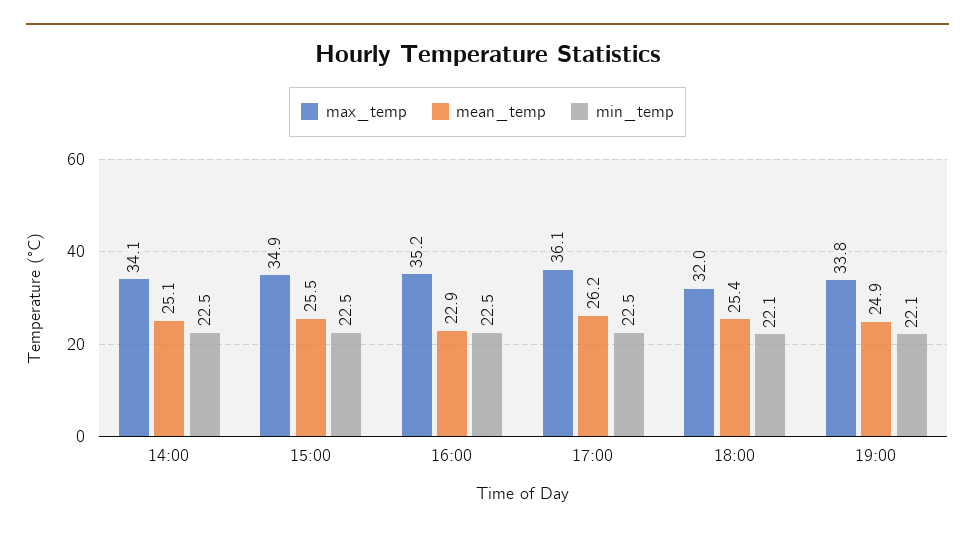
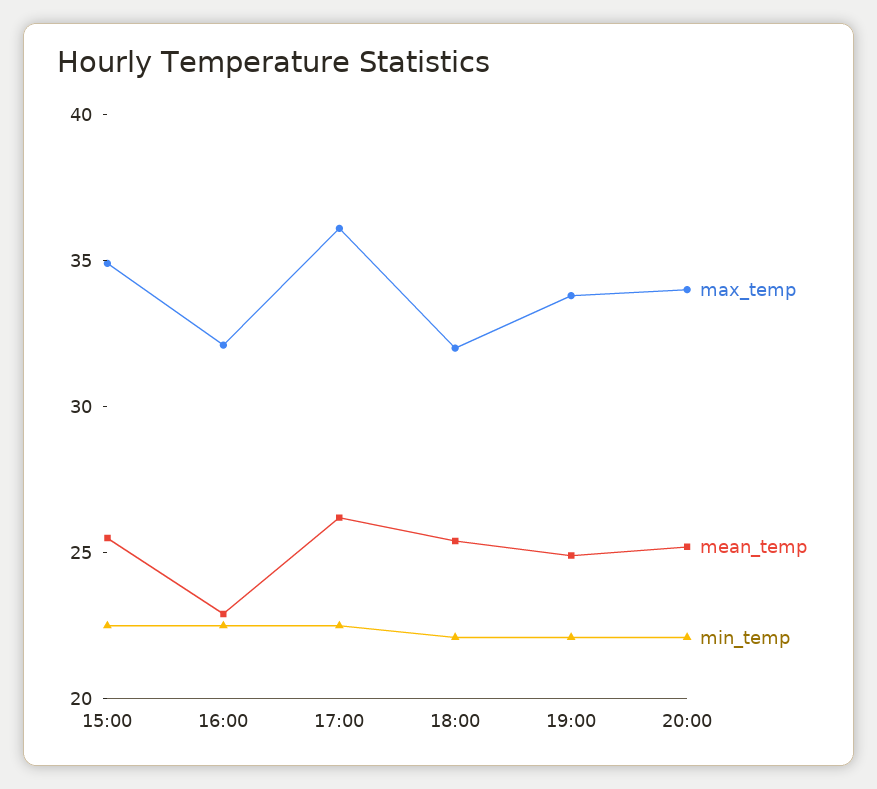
max_temp, 14:00: 34.1 -> none
mean_temp, 14:00: 25.1 -> none
min_temp, 14:00: 22.5 -> none
max_temp, 16:00: 35.2 -> 32
max_temp, 20:00: none -> 34
mean_temp, 20:00: none -> 25
min_temp, 20:00: none -> 22

